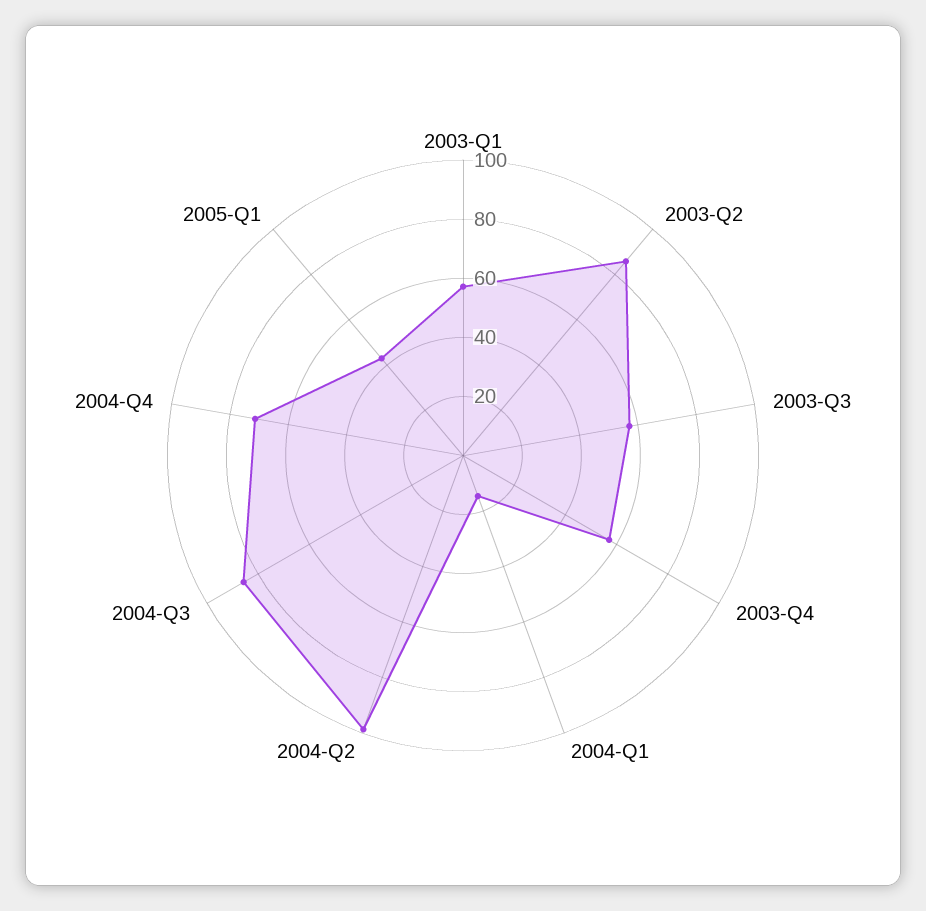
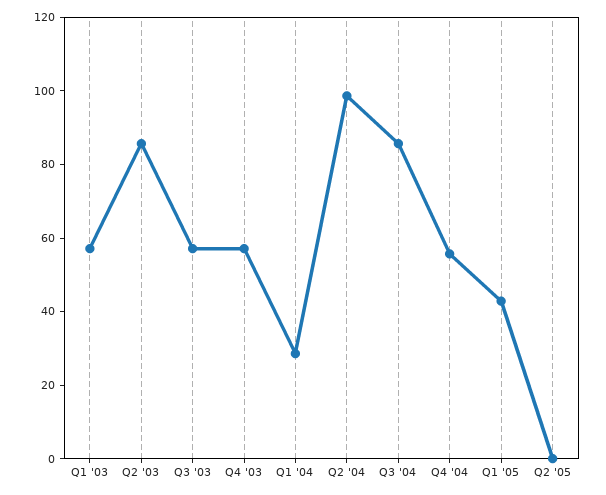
2004-Q1: 15 -> 30
2004-Q4: 70 -> 55
Q2 '05: none -> 0

